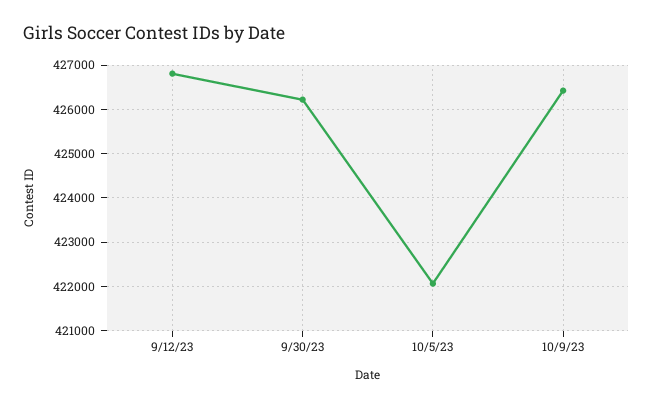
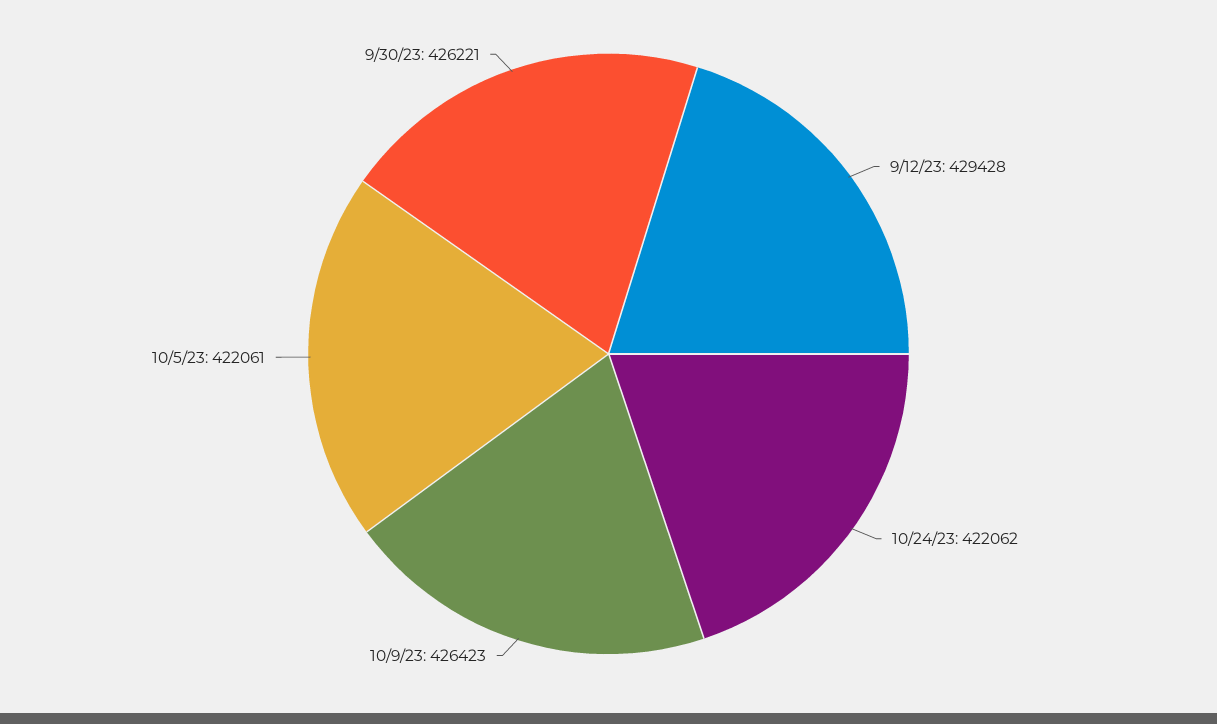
9/12/23: 426800 -> 429428
10/24/23: none -> 422062

